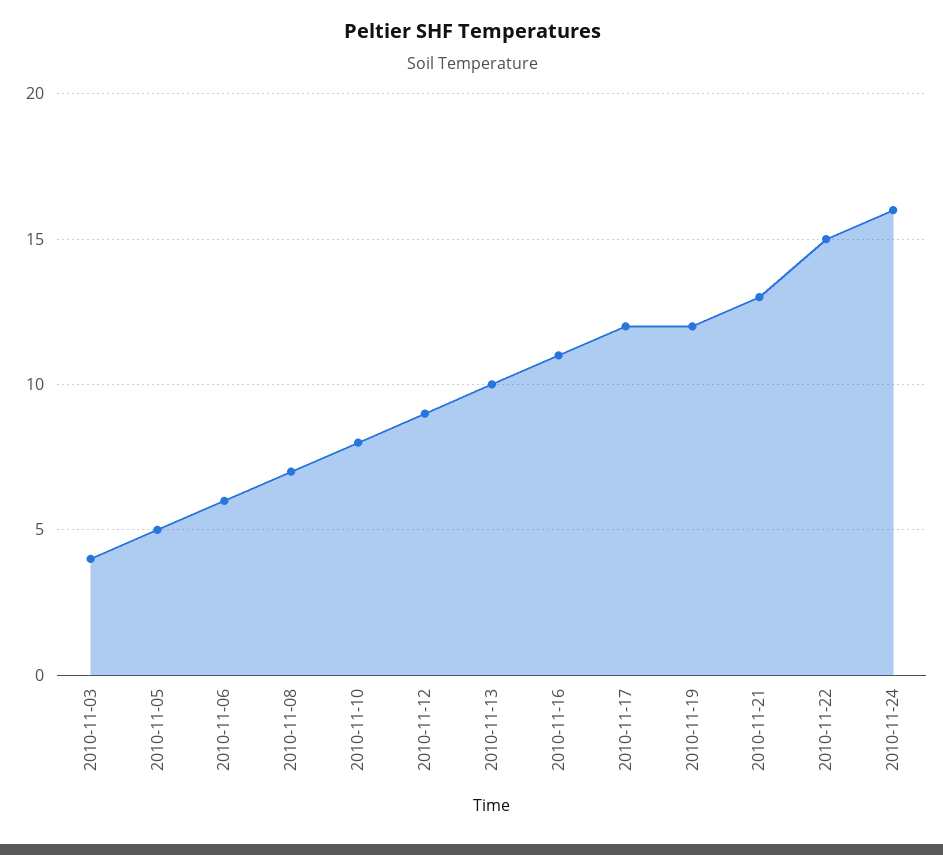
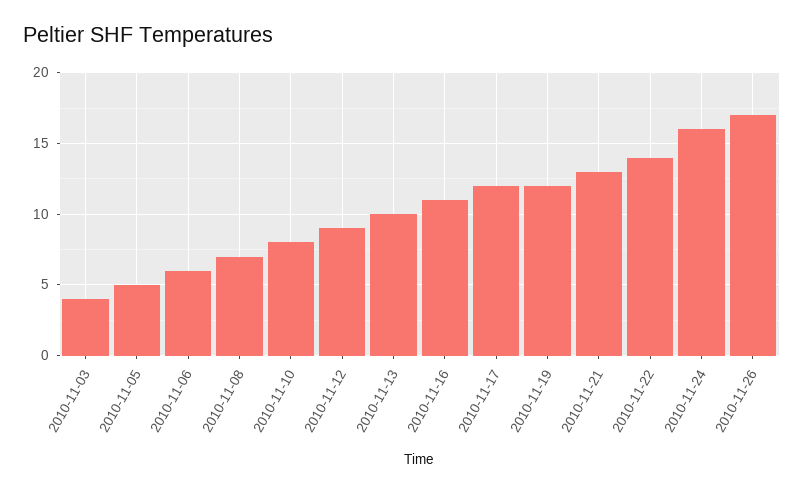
2010-11-22: 15 -> 14
2010-11-26: none -> 17

